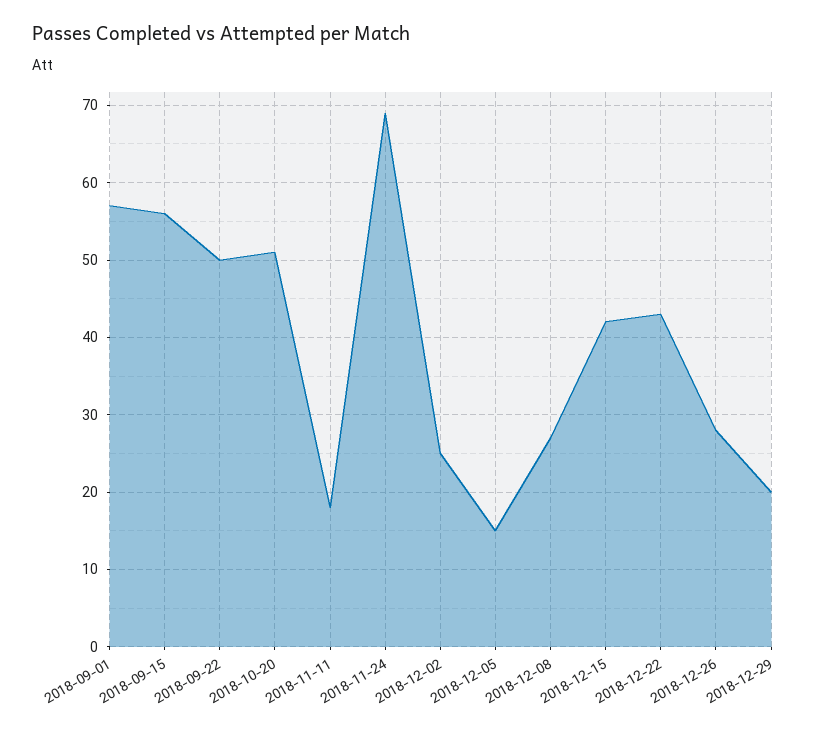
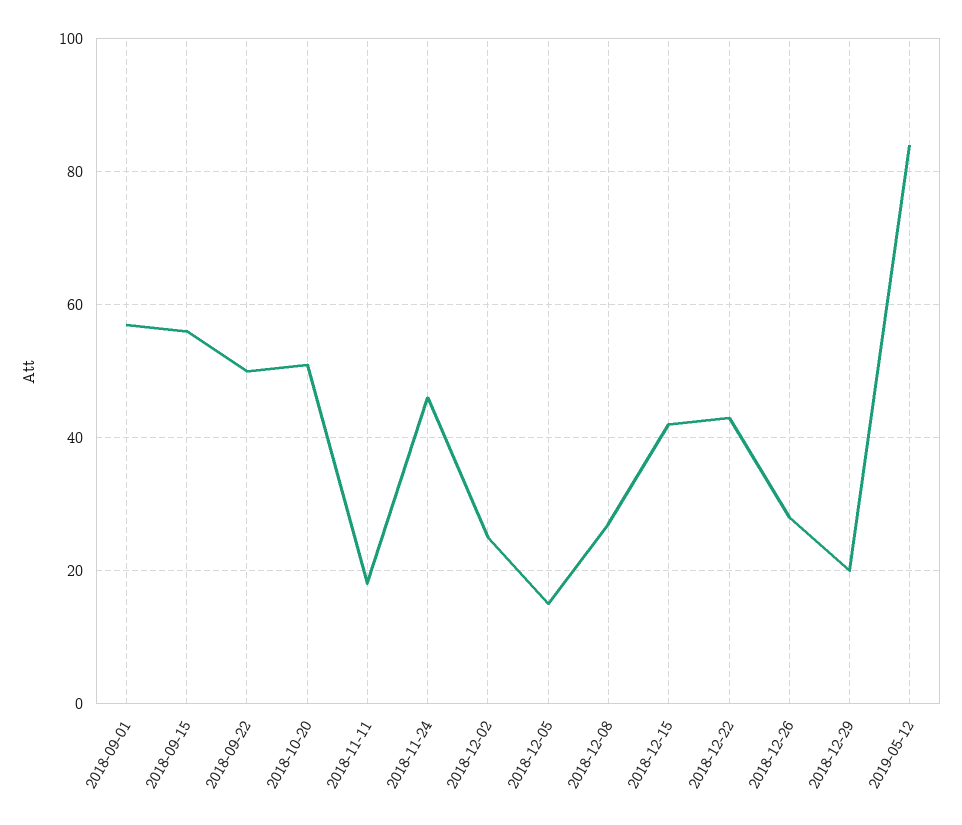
2018-11-24: 69 -> 45
2019-05-12: none -> 85

